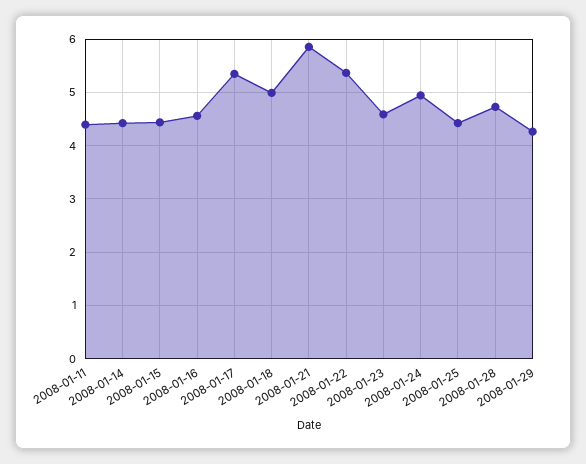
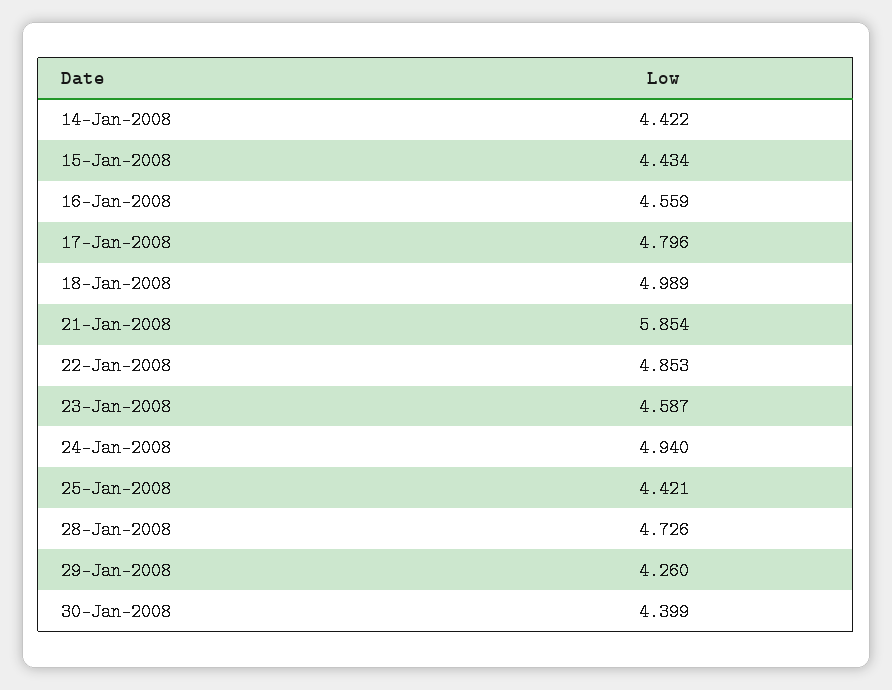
2008-01-11: 4.4 -> none
2008-01-17: 5.4 -> 4.796
2008-01-22: 5.4 -> 4.853
30-Jan-2008: none -> 4.399

